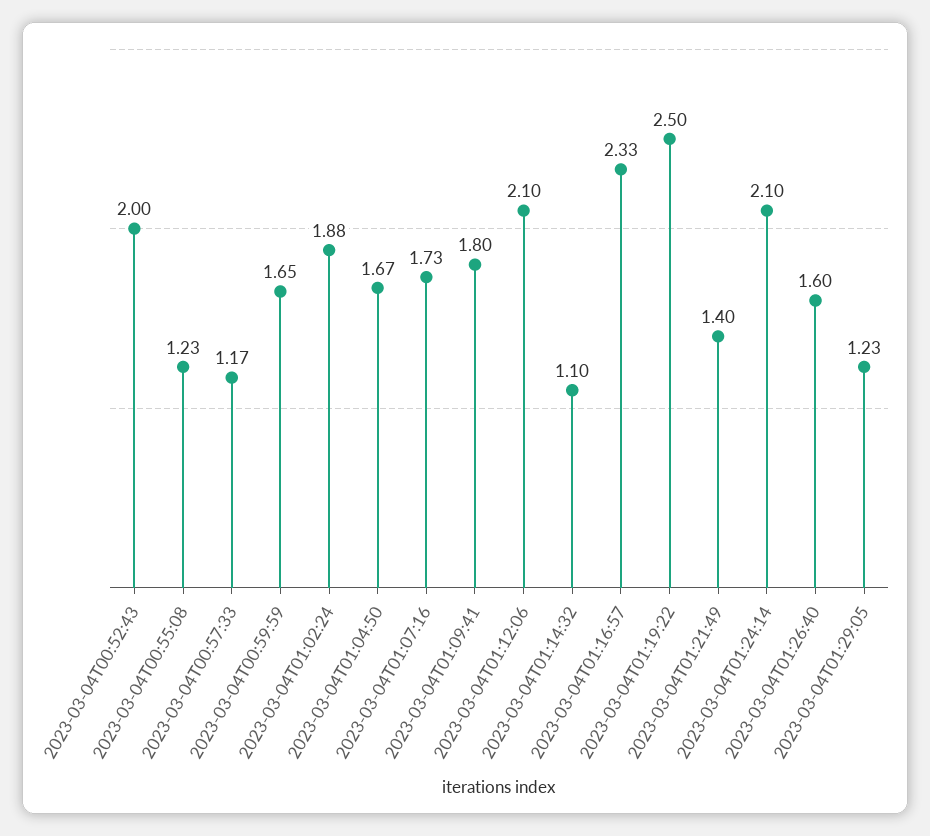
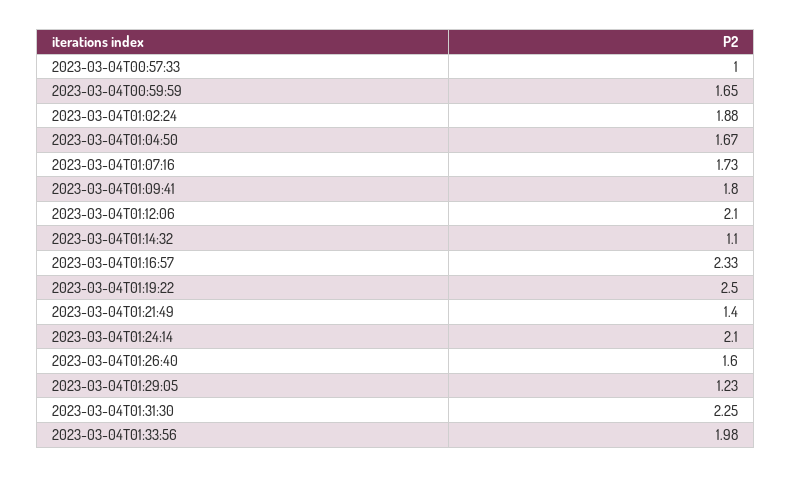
2023-03-04T00:52:43: 2 -> none
2023-03-04T00:55:08: 1.23 -> none
2023-03-04T00:57:33: 1.17 -> 1
2023-03-04T01:31:30: none -> 2.25
2023-03-04T01:33:56: none -> 1.98

